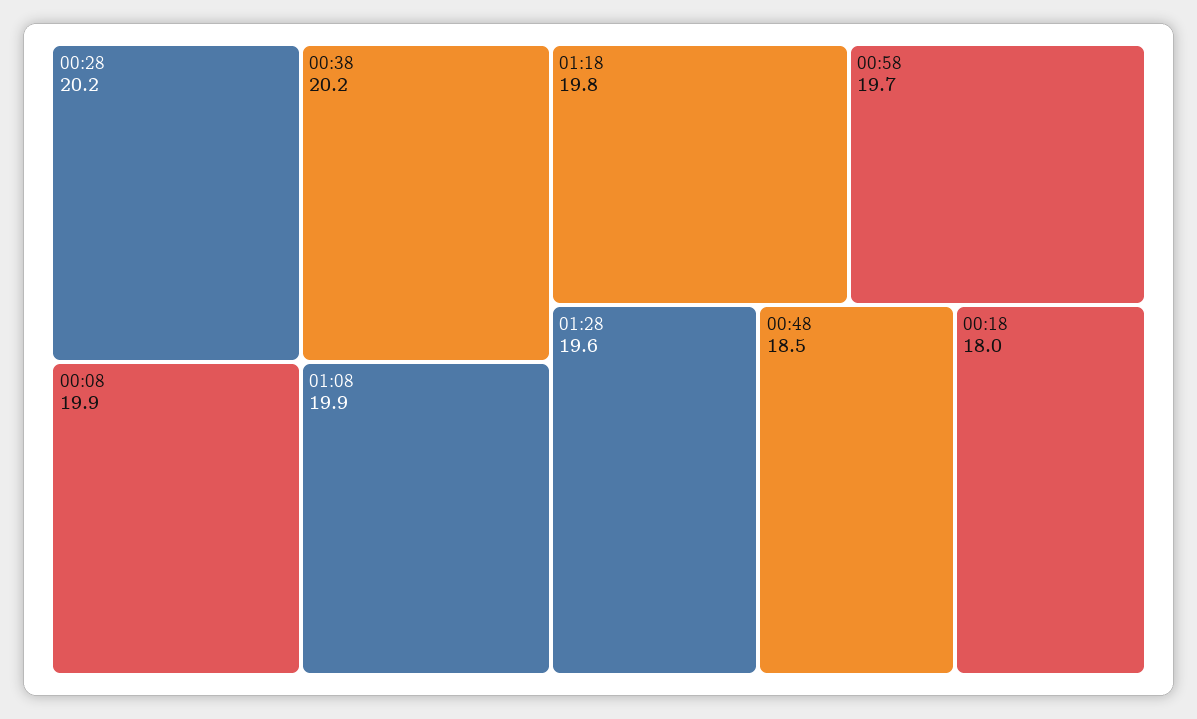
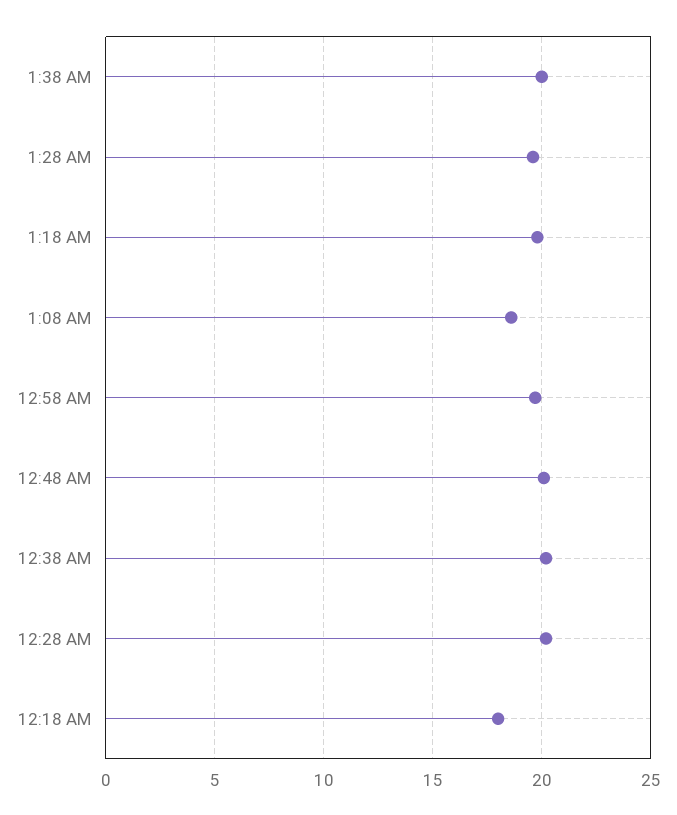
00:08: 19.9 -> none
01:08: 19.9 -> 18.5
00:48: 18.5 -> 20
1:38 AM: none -> 20

